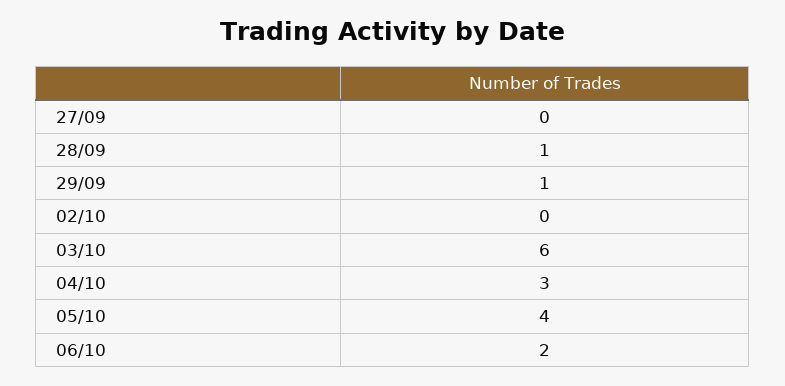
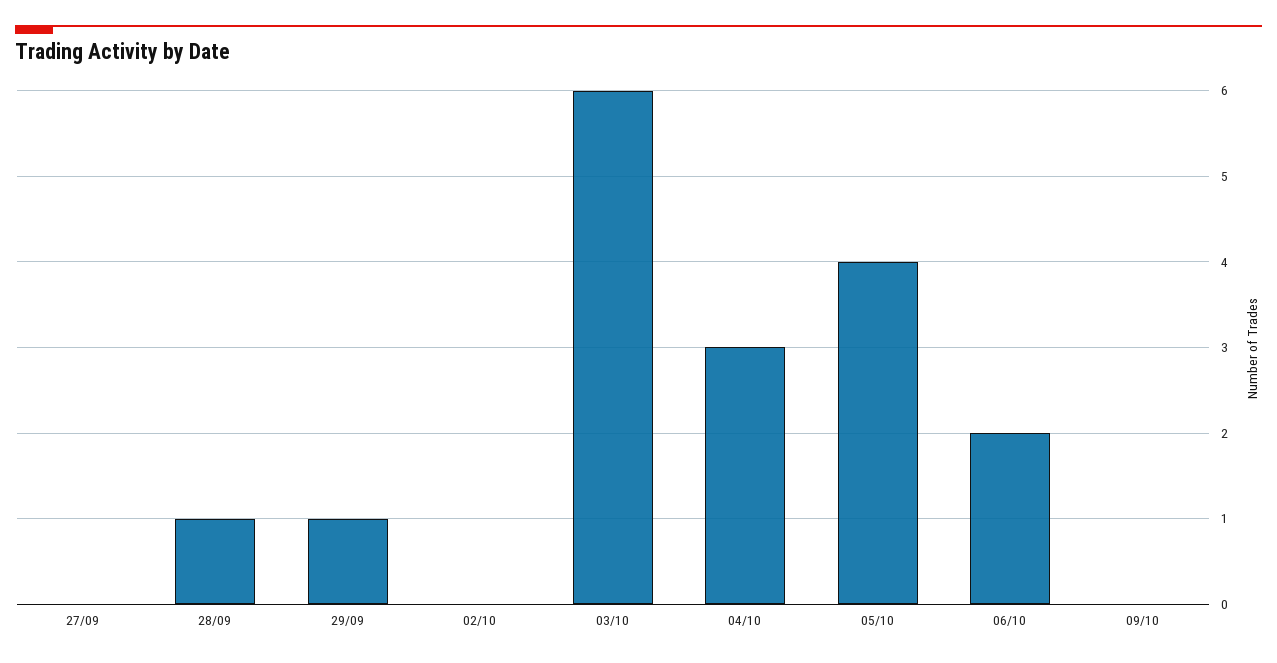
09/10: none -> 0

